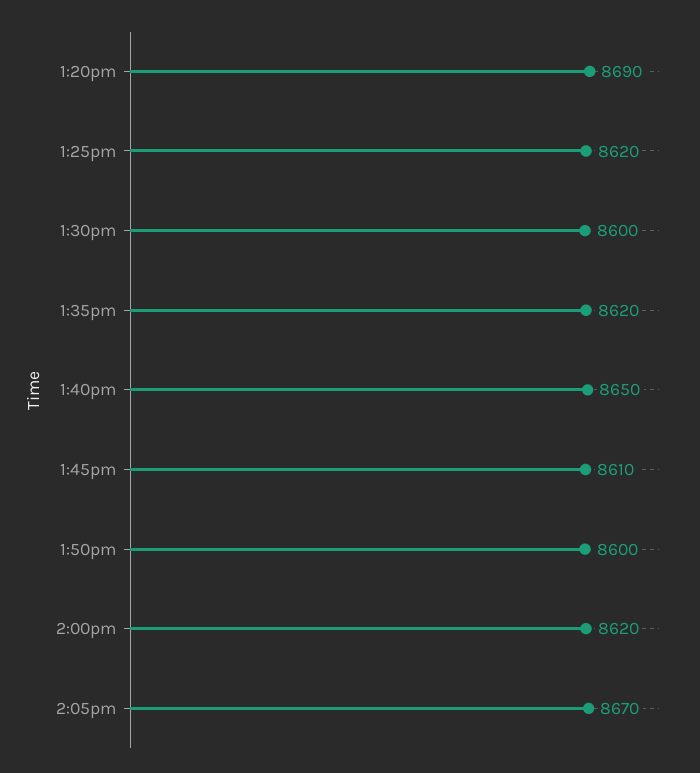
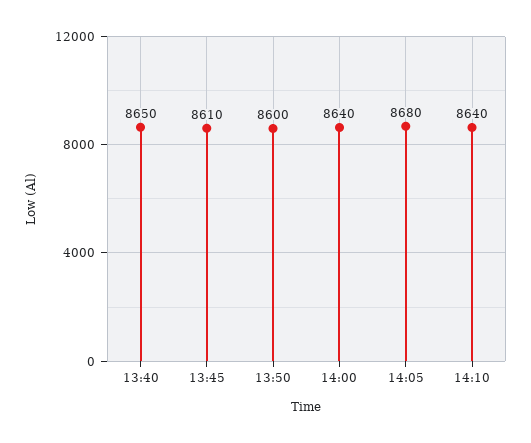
1:20pm: 8690 -> none
1:25pm: 8620 -> none
1:30pm: 8600 -> none
1:35pm: 8620 -> none
2:00pm: 8620 -> 8640
2:05pm: 8670 -> 8680
14:10: none -> 8640

